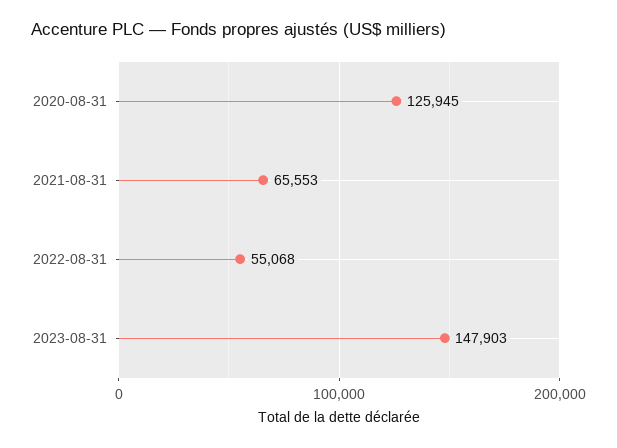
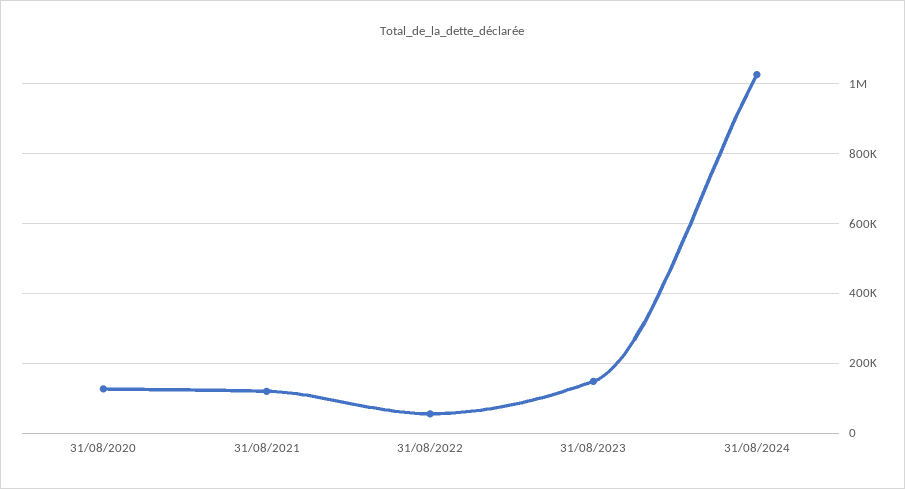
2021-08-31: 65553 -> 120000
31/08/2024: none -> 1020000

